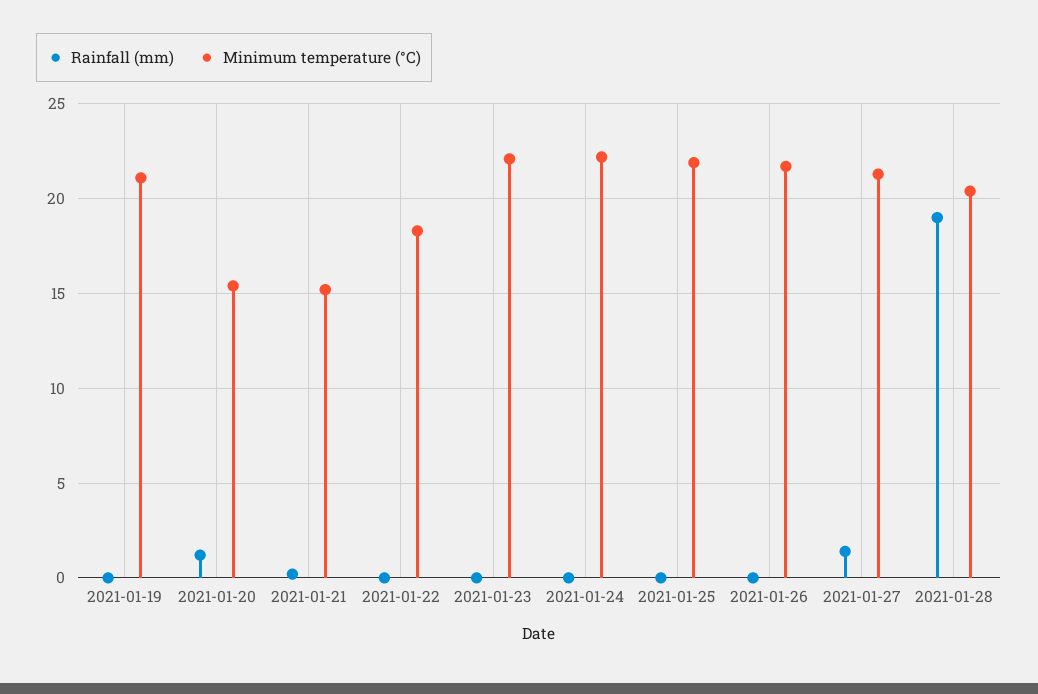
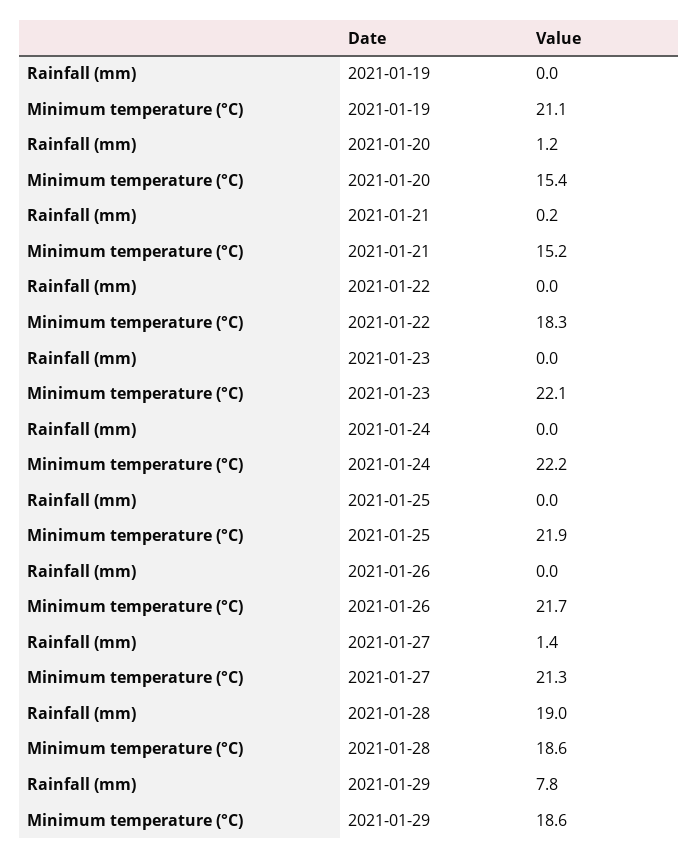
Minimum temperature (°C), 2021-01-28: 20.5 -> 18.6
Rainfall (mm), 2021-01-29: none -> 7.8
Minimum temperature (°C), 2021-01-29: none -> 18.6

